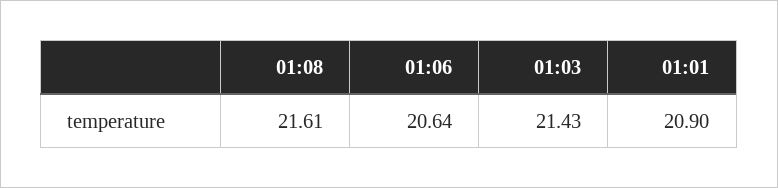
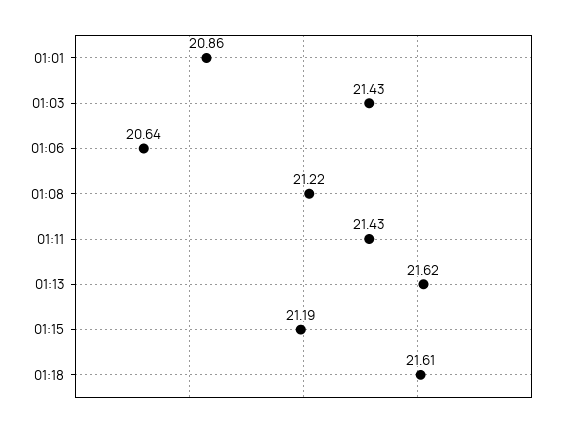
01:08: 21.61 -> 21.22
01:01: 20.9 -> 20.86
01:11: none -> 21.43
01:13: none -> 21.62
01:15: none -> 21.19
01:18: none -> 21.61

